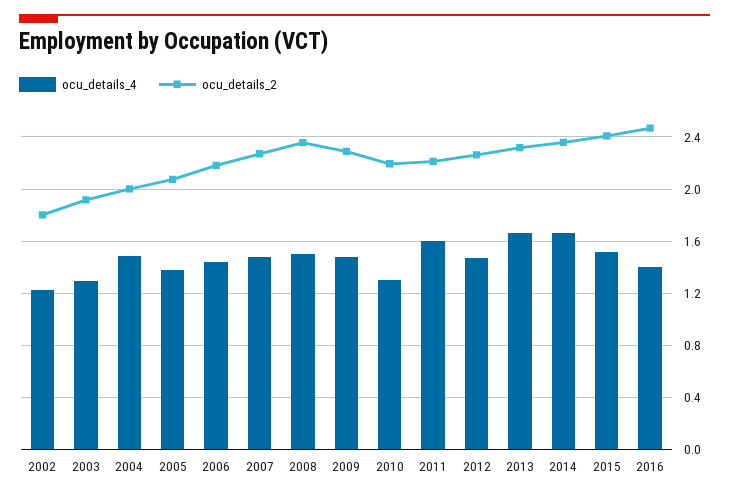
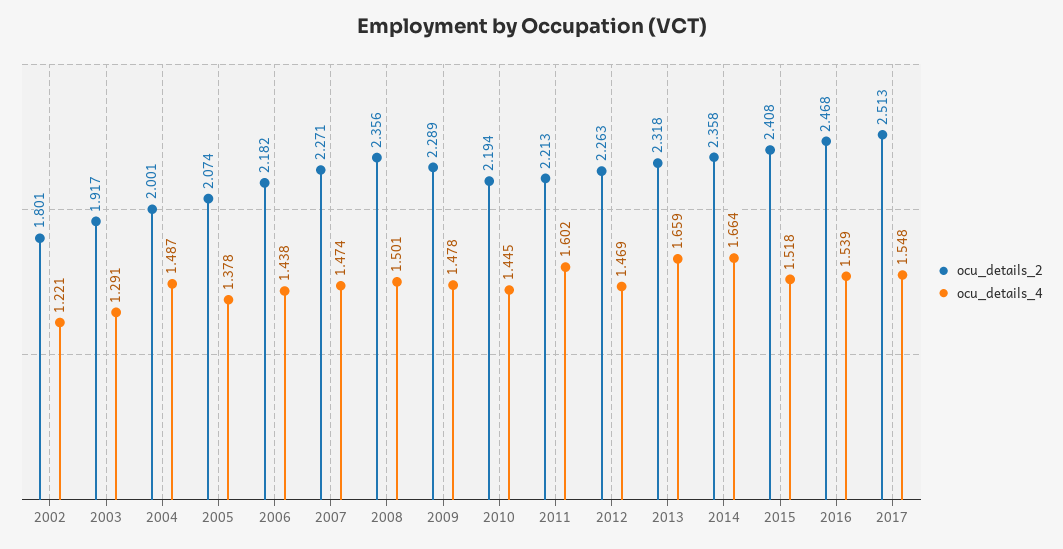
ocu_details_4, 2010: 1.3 -> 1.445
ocu_details_4, 2016: 1.4 -> 1.539
ocu_details_2, 2017: none -> 2.513
ocu_details_4, 2017: none -> 1.548

